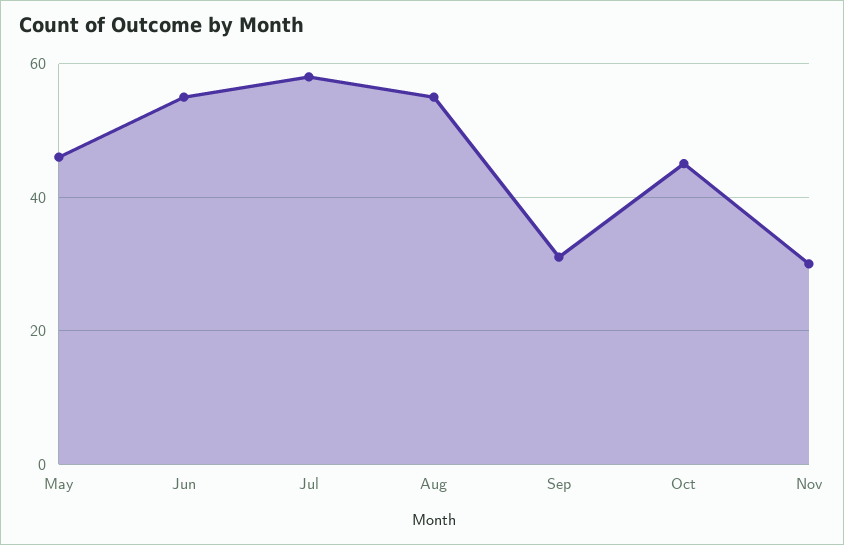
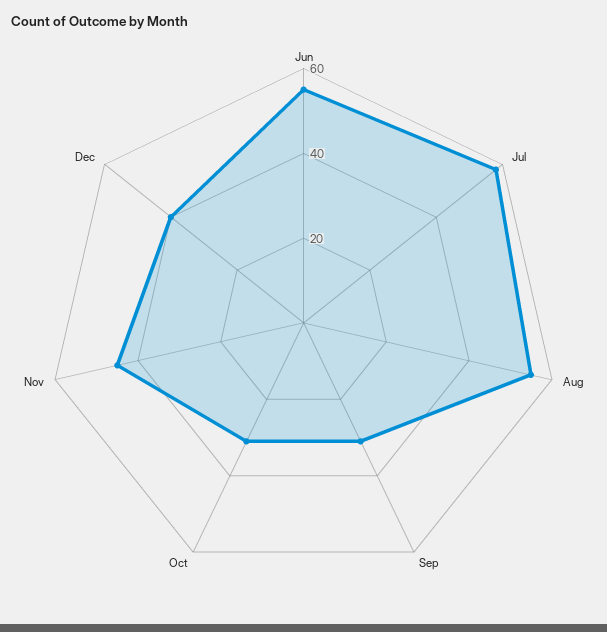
May: 45 -> none
Oct: 45 -> 30
Nov: 30 -> 45
Dec: none -> 40

